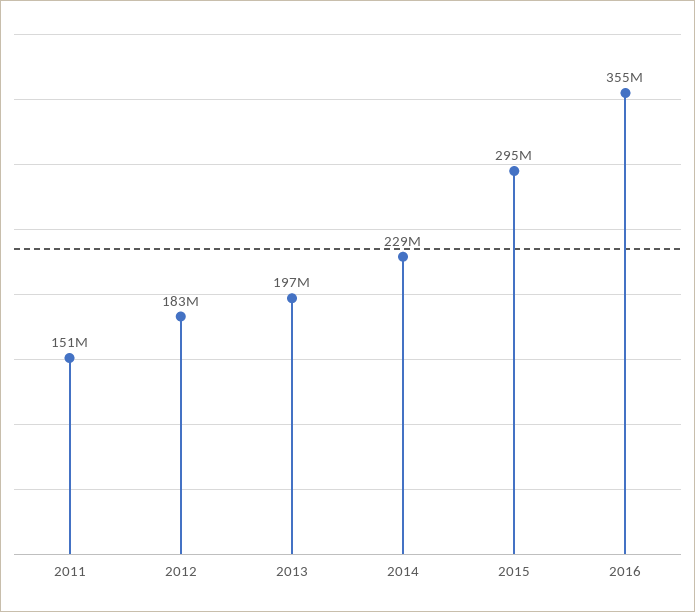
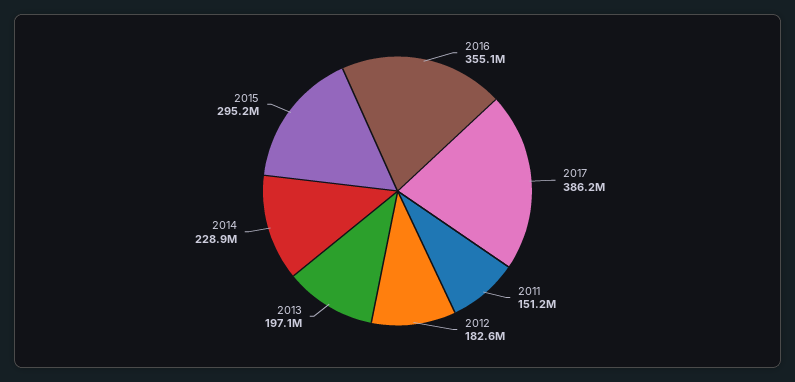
2017: none -> 386200000

